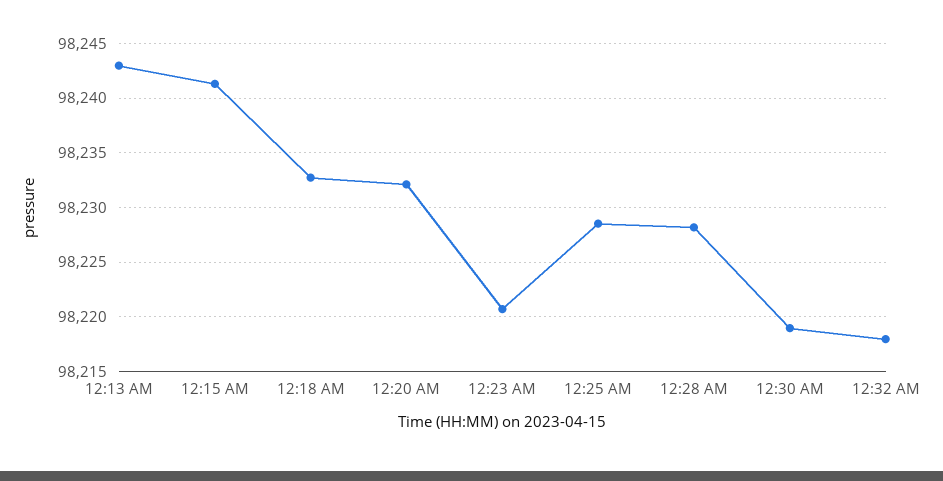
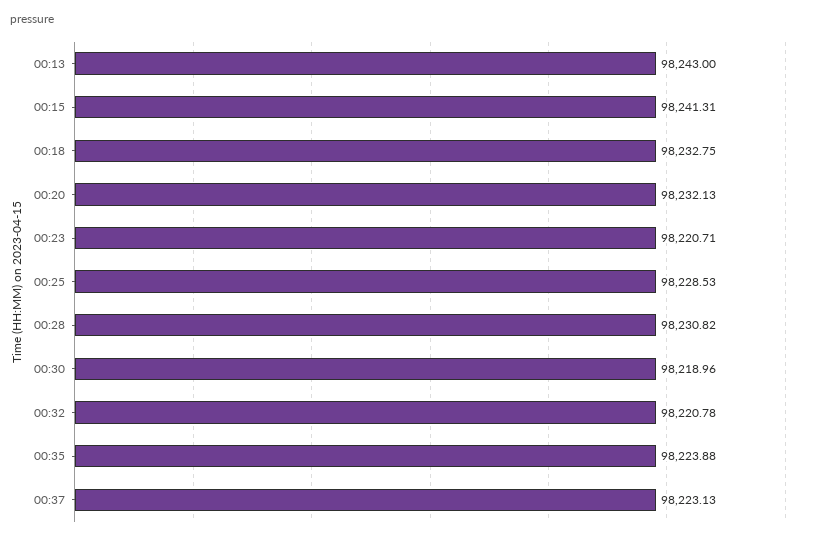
12:28 AM: 98228 -> 98230.82
12:32 AM: 98218 -> 98220.78
00:35: none -> 98223.88
00:37: none -> 98223.13

